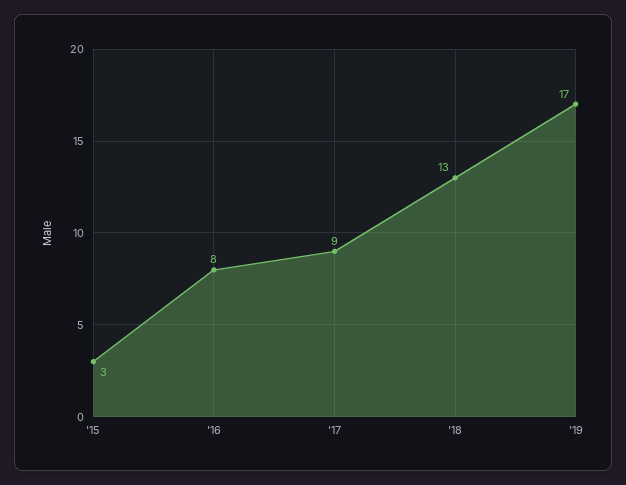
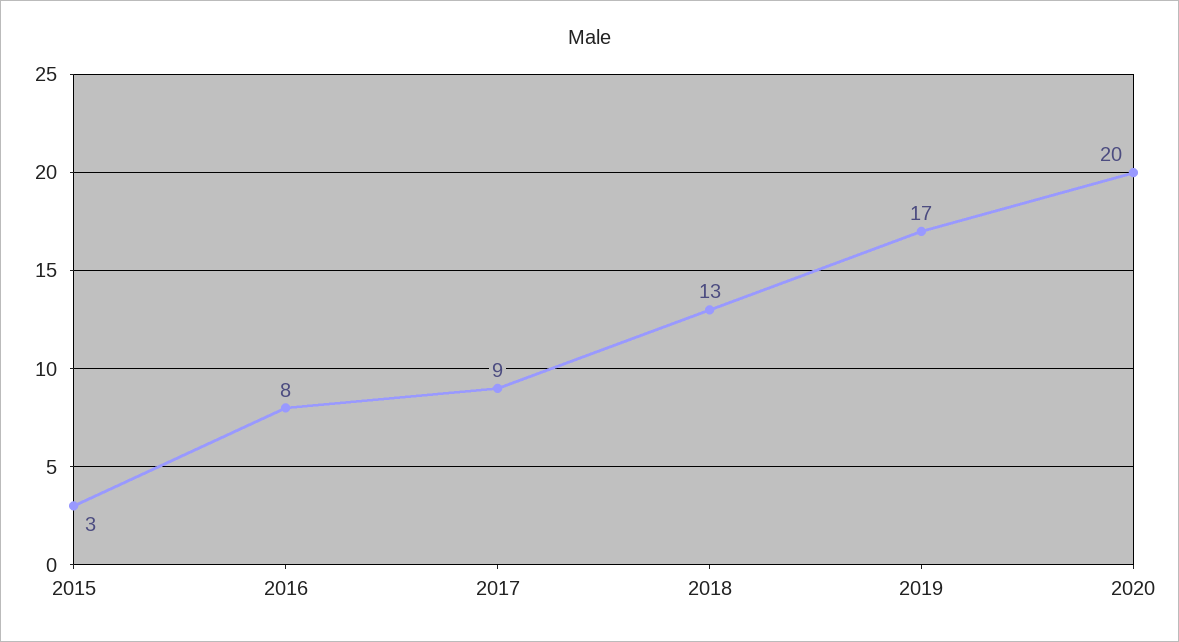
2020: none -> 20

